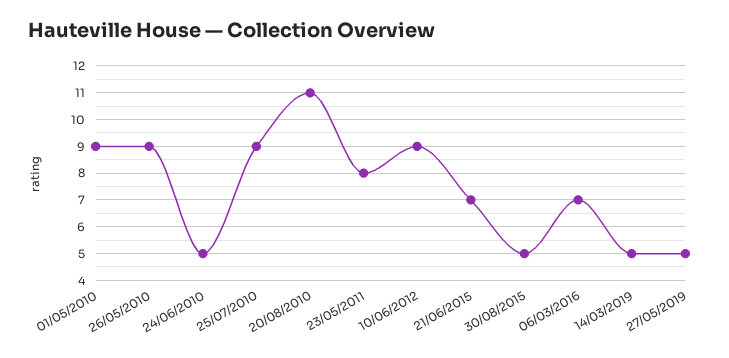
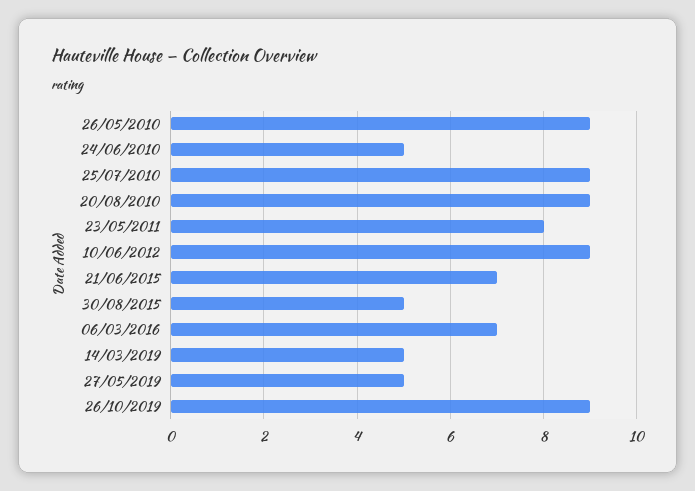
01/05/2010: 9 -> none
20/08/2010: 11 -> 9
26/10/2019: none -> 9

